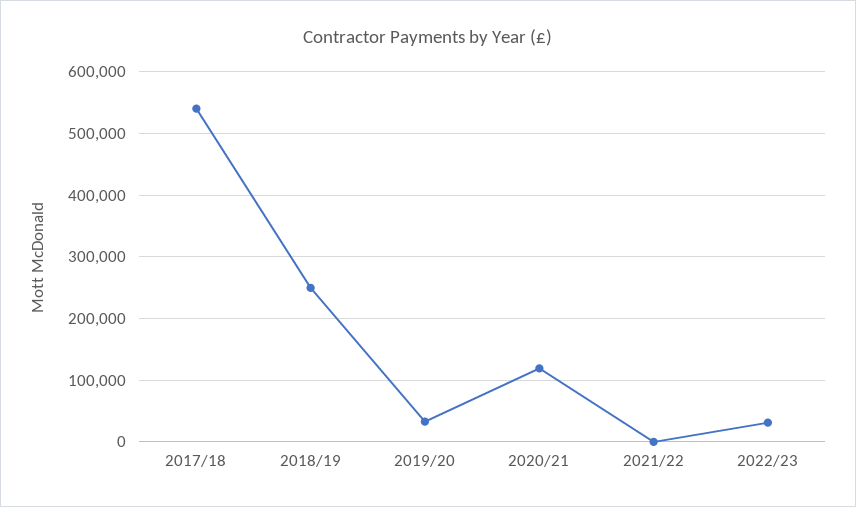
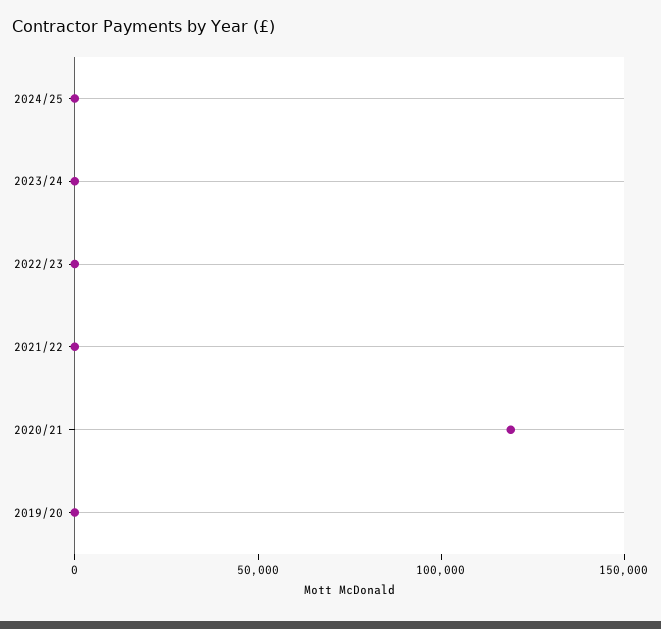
2017/18: 540000 -> none
2018/19: 250000 -> none
2019/20: 30000 -> 0
2022/23: 30000 -> 0
2024/25: none -> 0
2023/24: none -> 0

